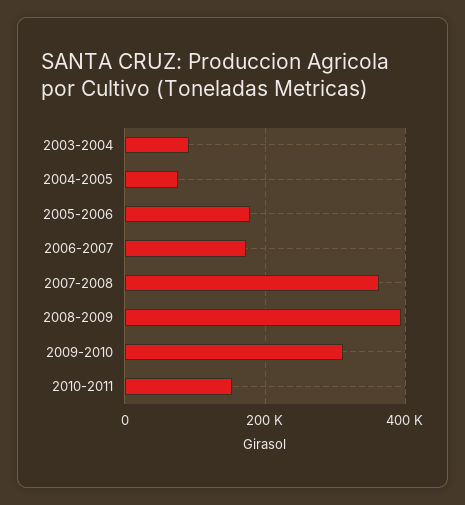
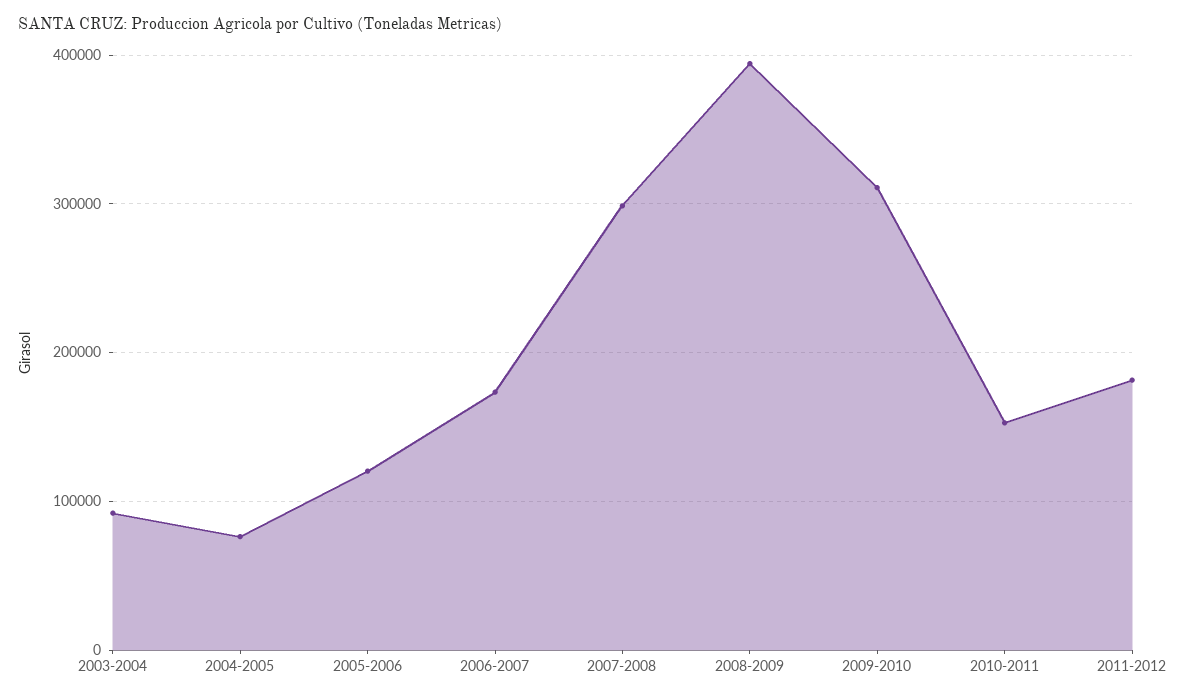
2005-2006: 180000 -> 120000
2007-2008: 360000 -> 300000
2011-2012: none -> 180000

